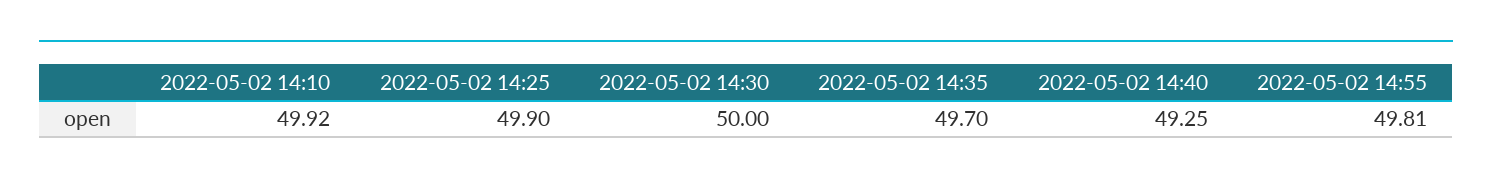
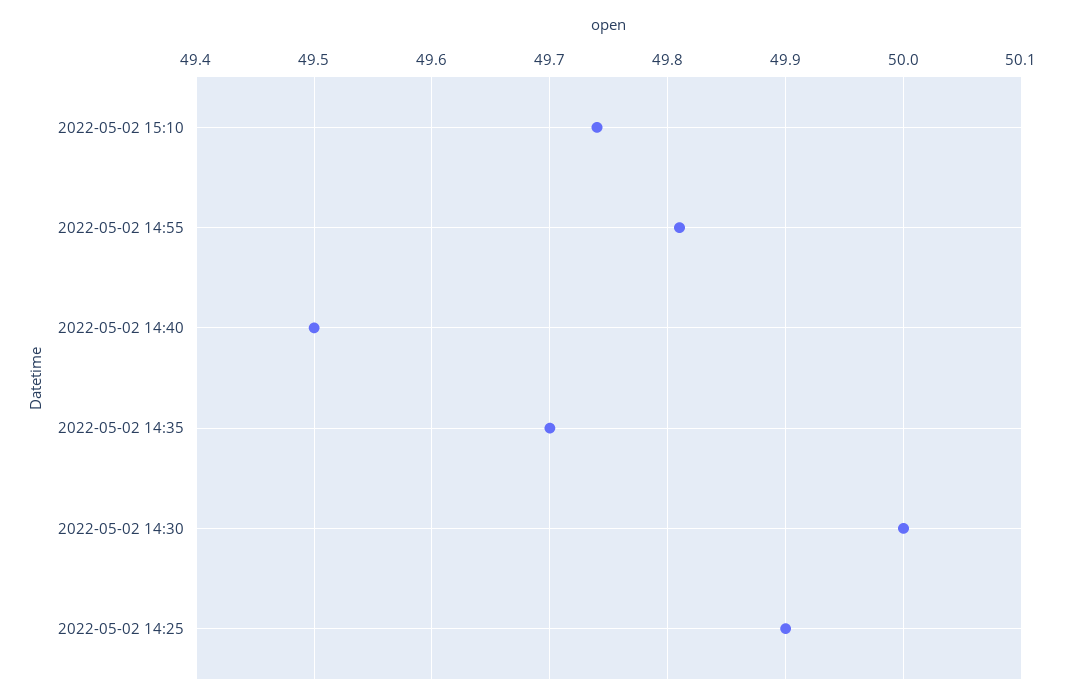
2022-05-02 14:10: 49.92 -> none
2022-05-02 14:40: 49.25 -> 49.5
2022-05-02 15:10: none -> 49.74

